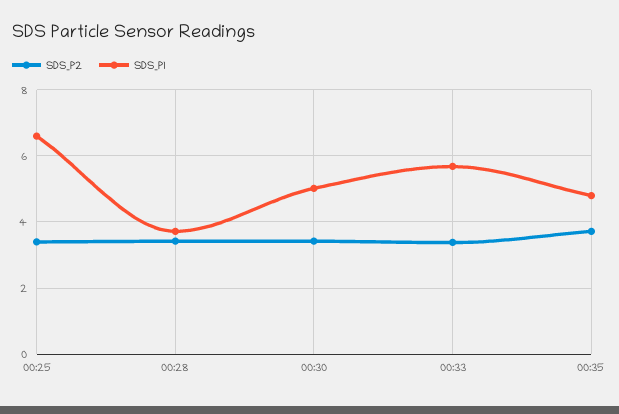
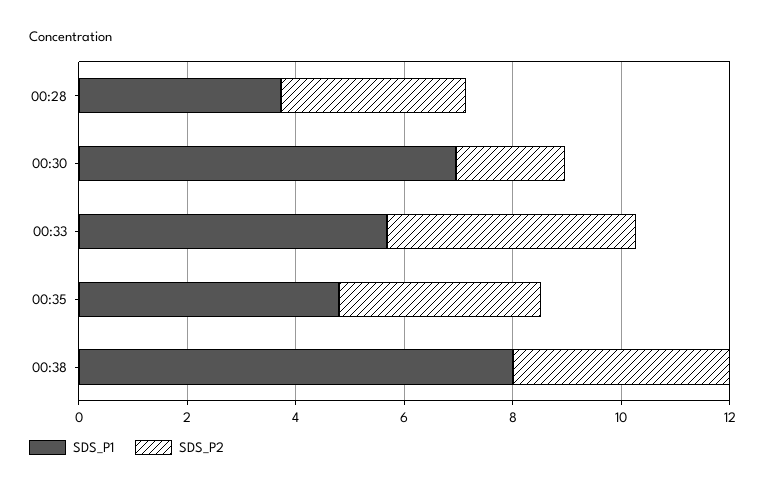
SDS_P2, 00:25: 3.4 -> none
SDS_P1, 00:25: 6.6 -> none
SDS_P2, 00:30: 3.4 -> 2
SDS_P1, 00:30: 5 -> 7
SDS_P2, 00:33: 3.4 -> 4.5
SDS_P1, 00:38: none -> 8
SDS_P2, 00:38: none -> 4

